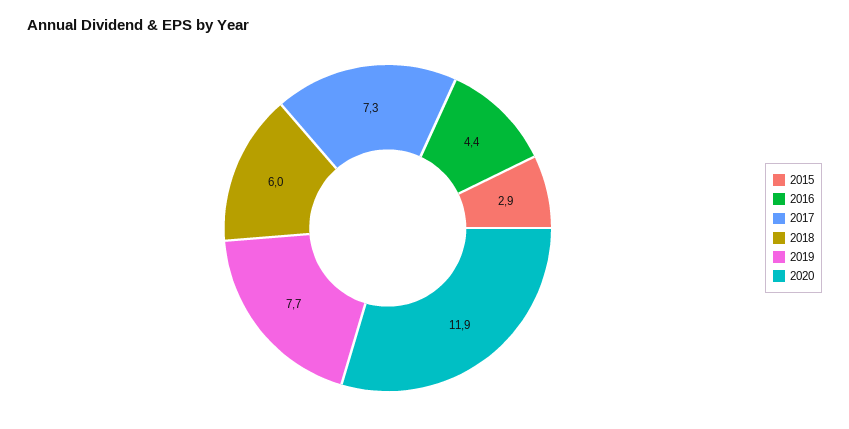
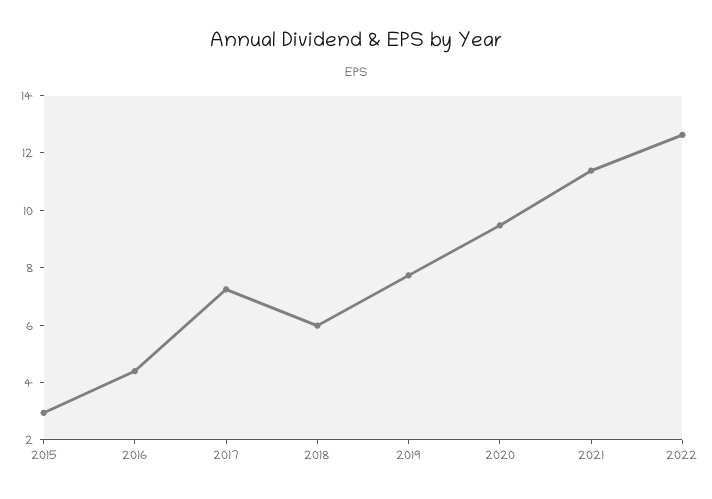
2020: 11.9 -> 9.5
2021: none -> 11.5
2022: none -> 12.5

